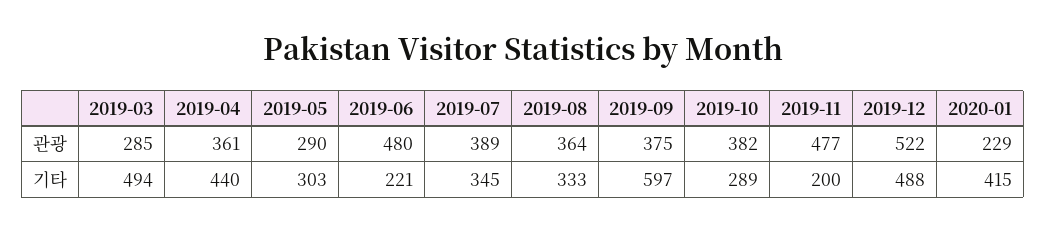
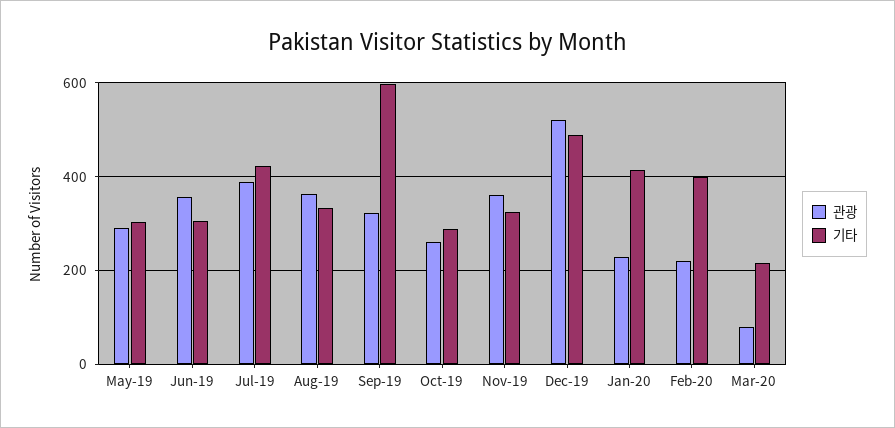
관광, 2019-03: 285 -> none
관광, 2019-04: 361 -> none
관광, 2019-06: 480 -> 360
관광, 2019-09: 375 -> 320
관광, 2019-10: 382 -> 260
관광, 2019-11: 477 -> 360
기타, 2019-03: 494 -> none
기타, 2019-04: 440 -> none
기타, 2019-06: 221 -> 300
기타, 2019-07: 345 -> 420
기타, 2019-11: 200 -> 320
관광, Feb-20: none -> 220
기타, Feb-20: none -> 400
관광, Mar-20: none -> 80
기타, Mar-20: none -> 220

